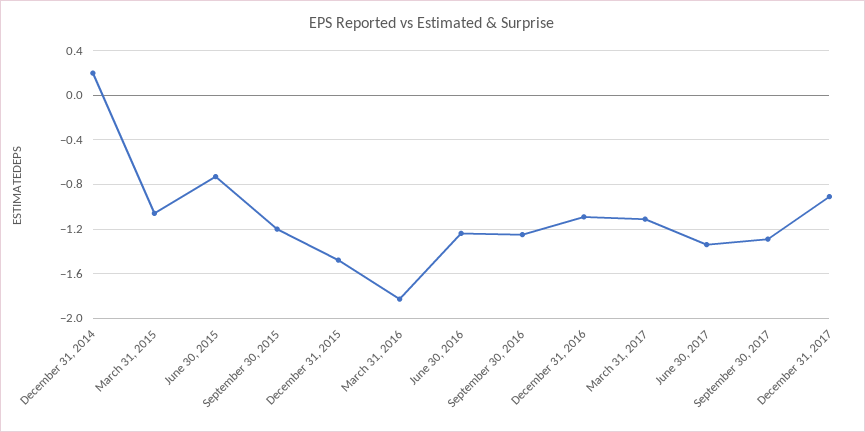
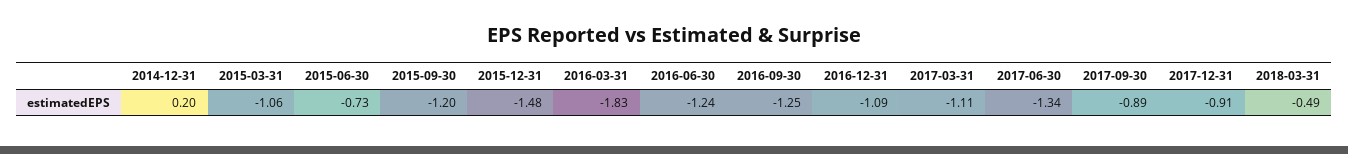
September 30, 2017: -1.3 -> -0.89
2018-03-31: none -> -0.49

